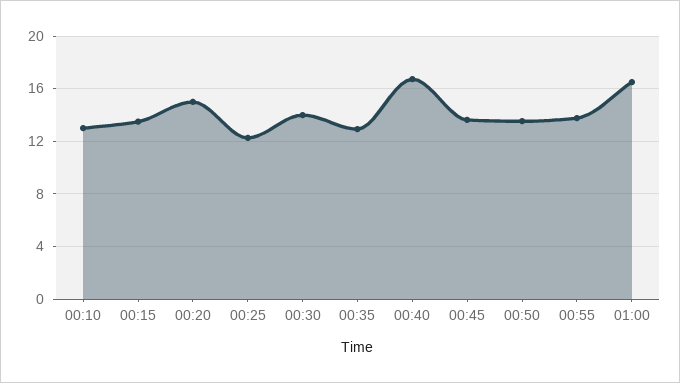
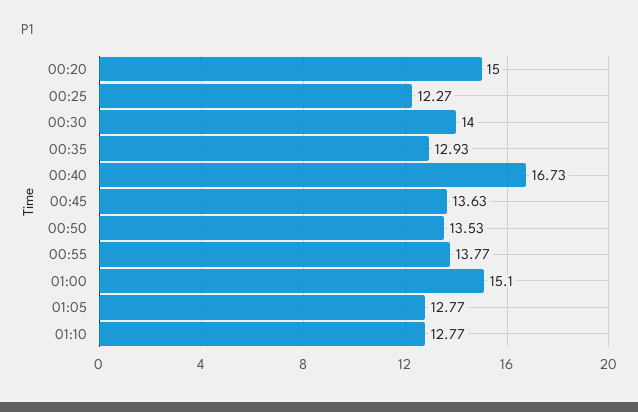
00:10: 13 -> none
00:15: 13.5 -> none
01:00: 16.5 -> 15.1
01:05: none -> 12.77
01:10: none -> 12.77

